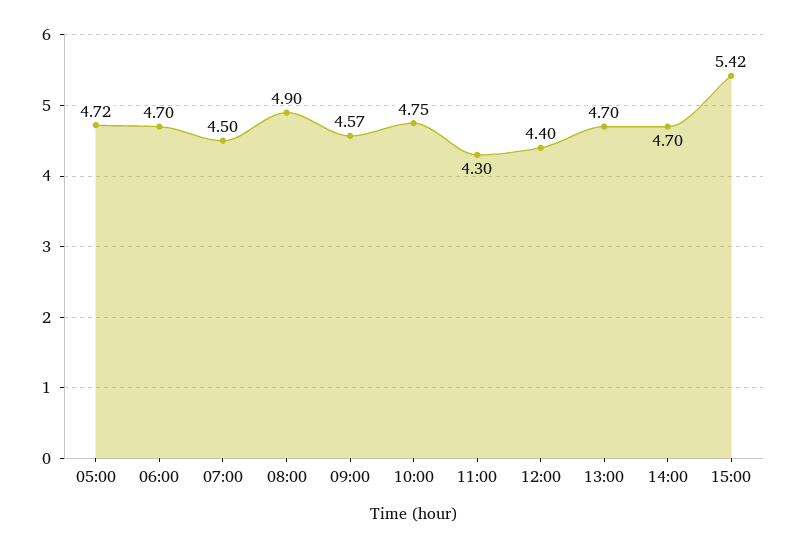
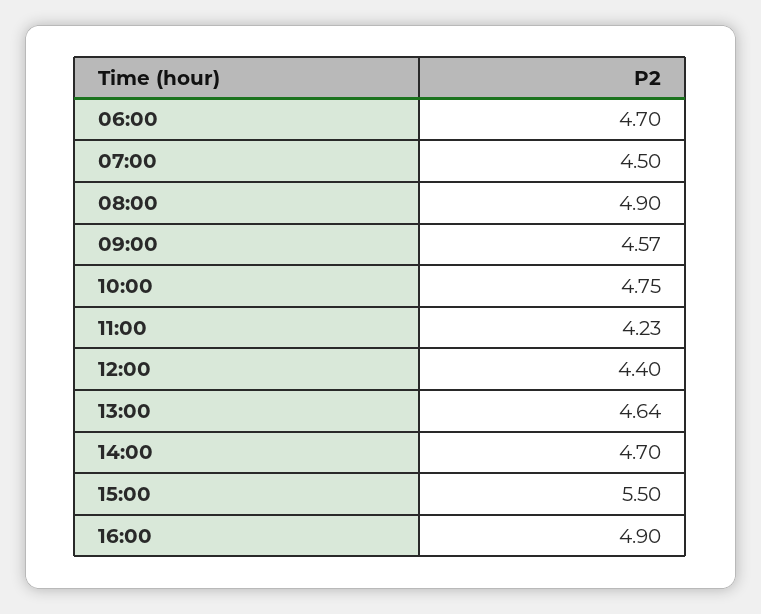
05:00: 4.72 -> none
11:00: 4.3 -> 4.23
13:00: 4.7 -> 4.64
15:00: 5.42 -> 5.5
16:00: none -> 4.9

